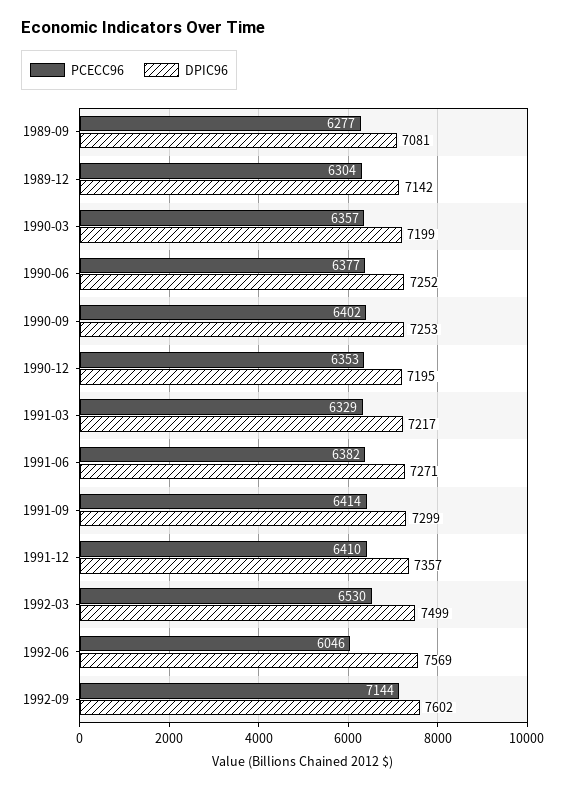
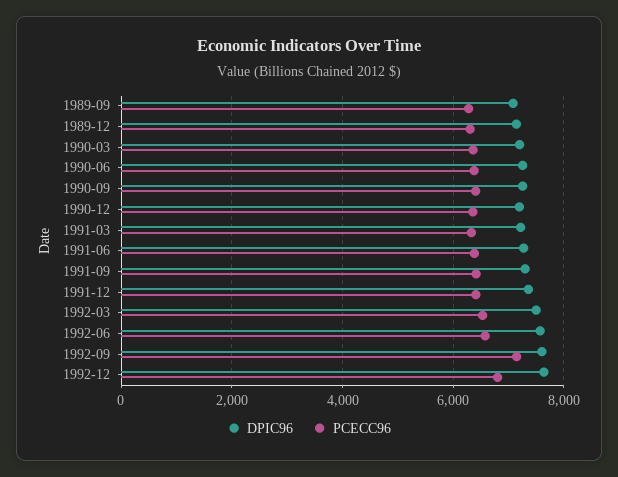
PCECC96, 1992-06: 6046 -> 6600
DPIC96, 1992-12: none -> 7600
PCECC96, 1992-12: none -> 6800

